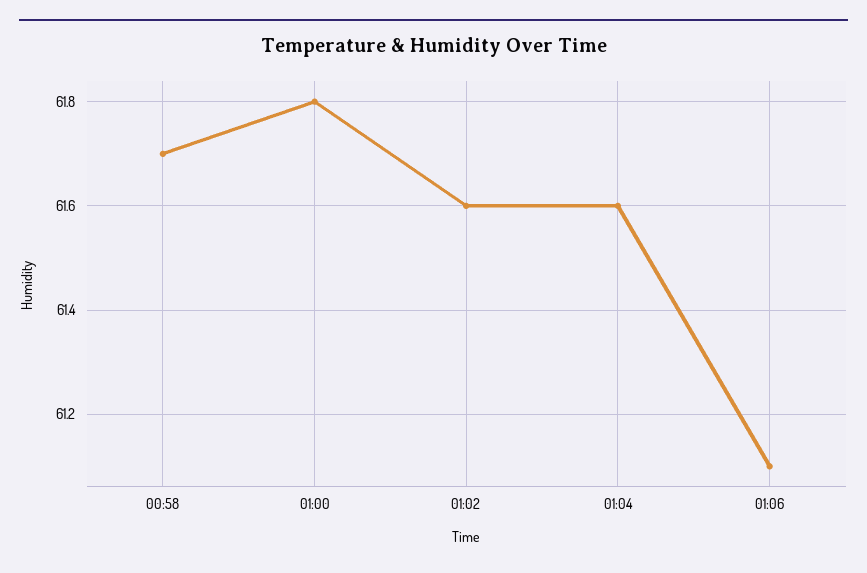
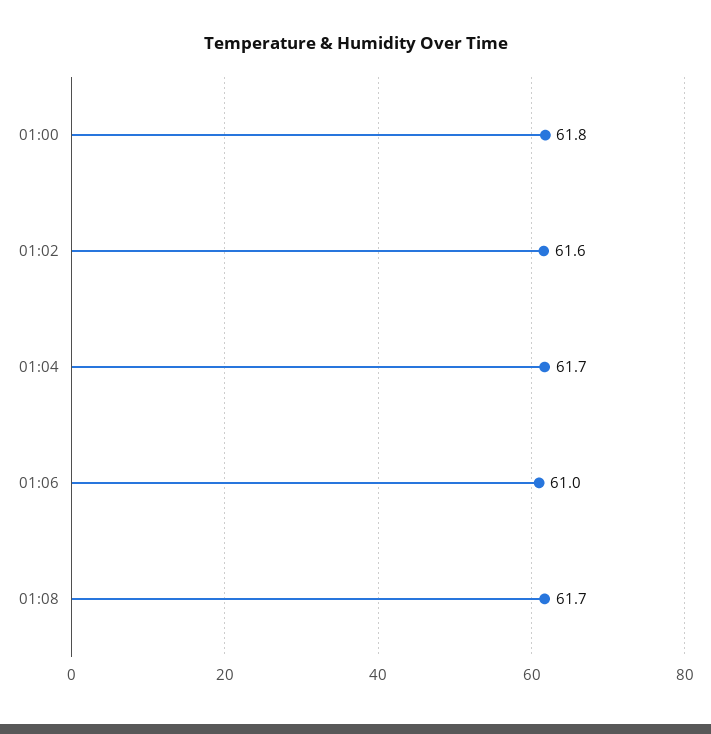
00:58: 61.7 -> none
01:04: 61.6 -> 61.7
01:06: 61.1 -> 61
01:08: none -> 61.7

